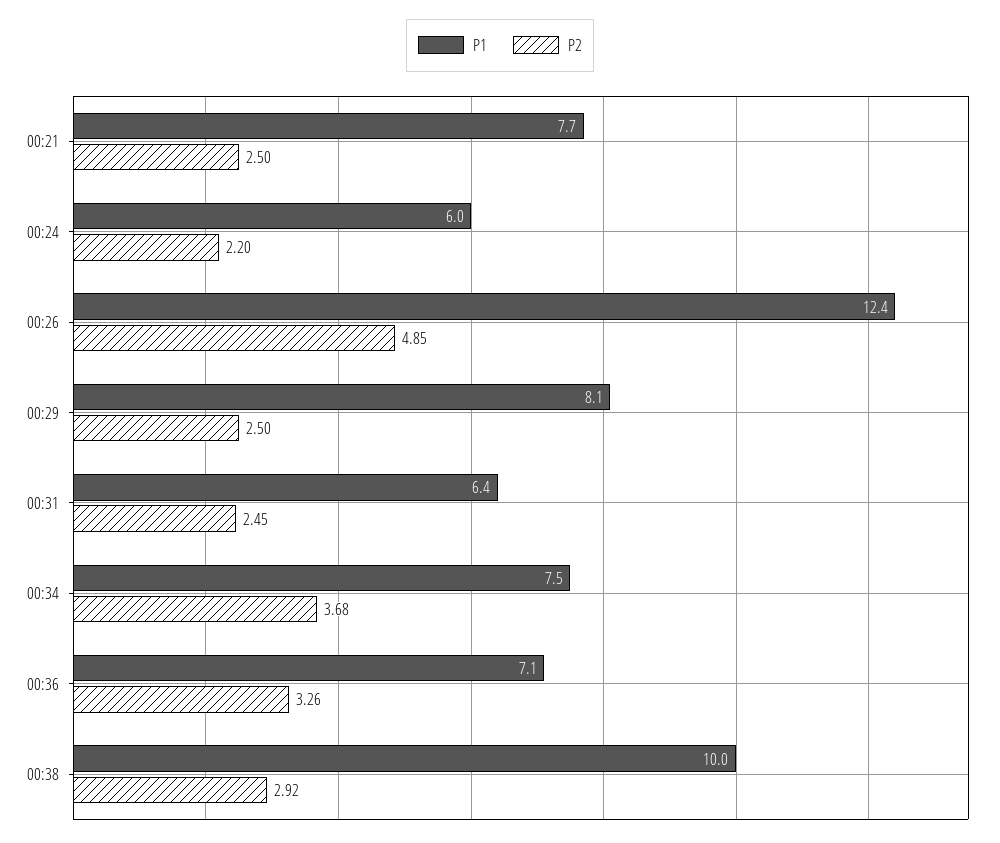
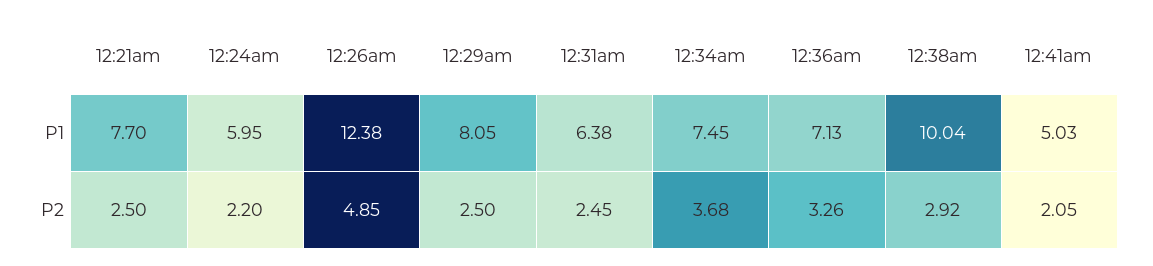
P1, 12:41am: none -> 5.03
P2, 12:41am: none -> 2.05

